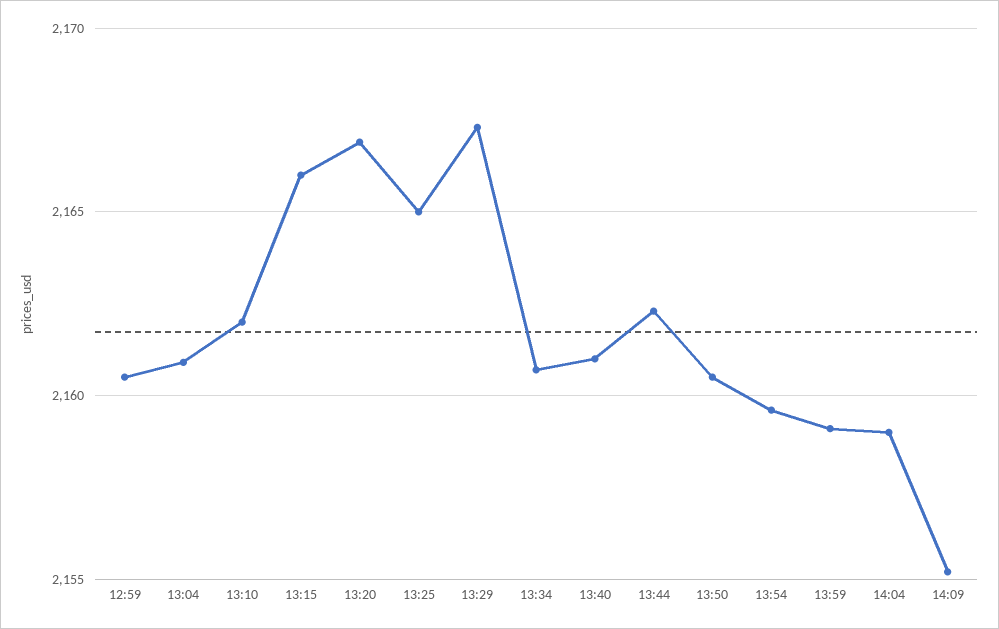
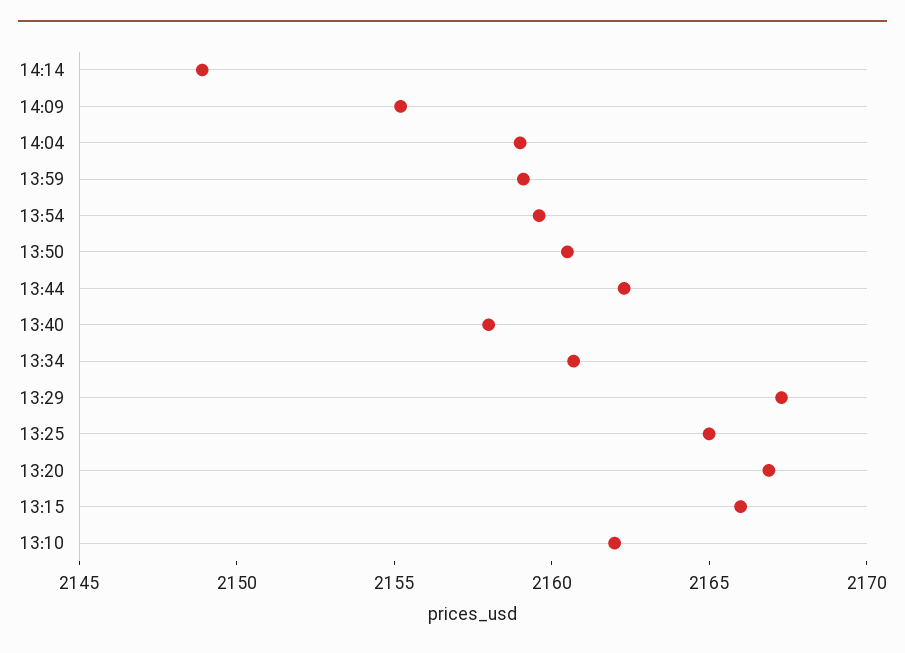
12:59: 2160.5 -> none
13:04: 2161 -> none
13:40: 2161 -> 2158
14:14: none -> 2149

